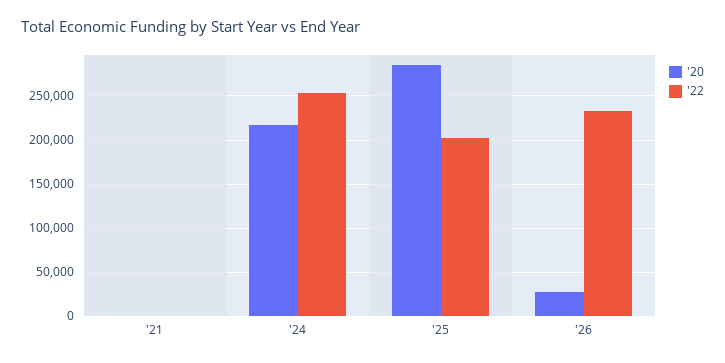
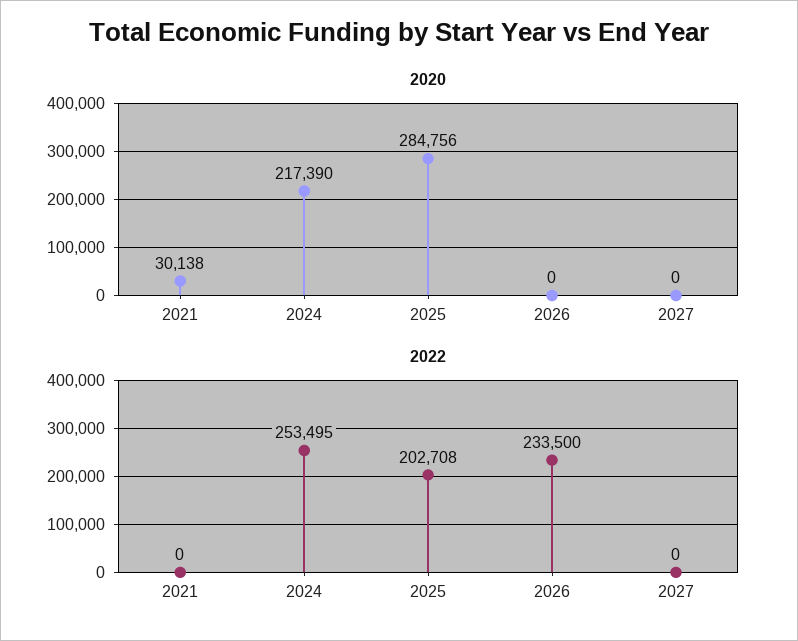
'20, '21: 0 -> 30138
'20, '26: 30000 -> 0
'20, 2027: none -> 0
'22, 2027: none -> 0

